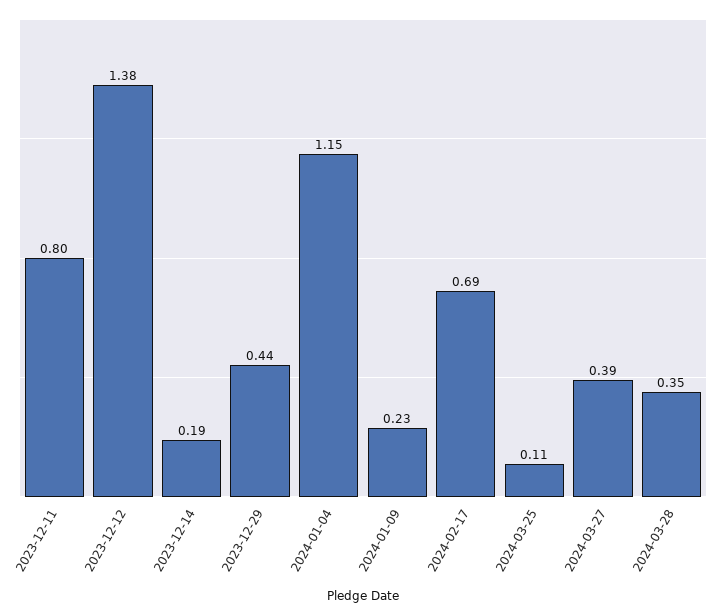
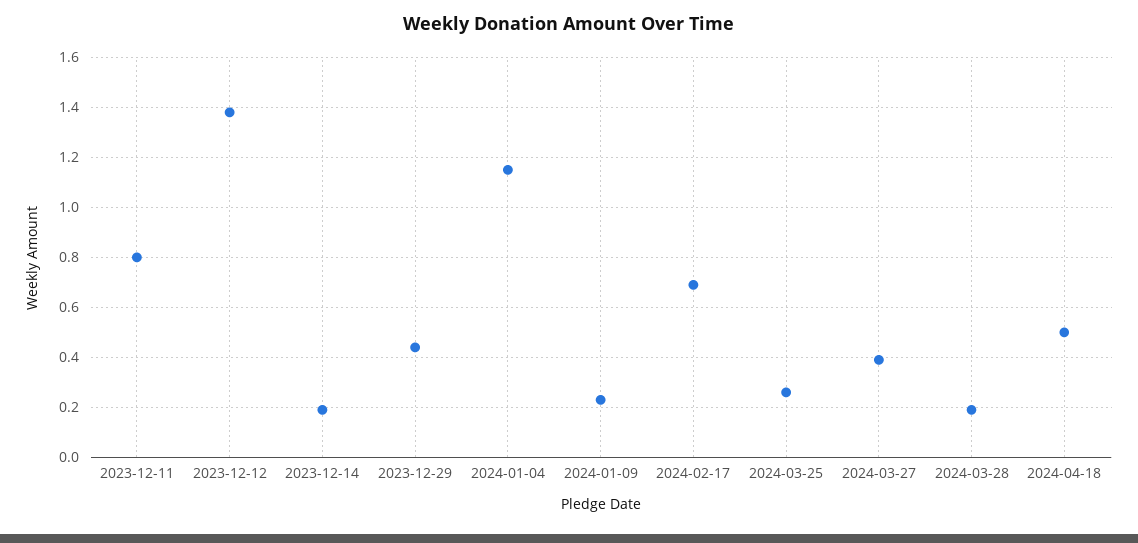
2024-03-25: 0.11 -> 0.25
2024-03-28: 0.35 -> 0.2
2024-04-18: none -> 0.5

